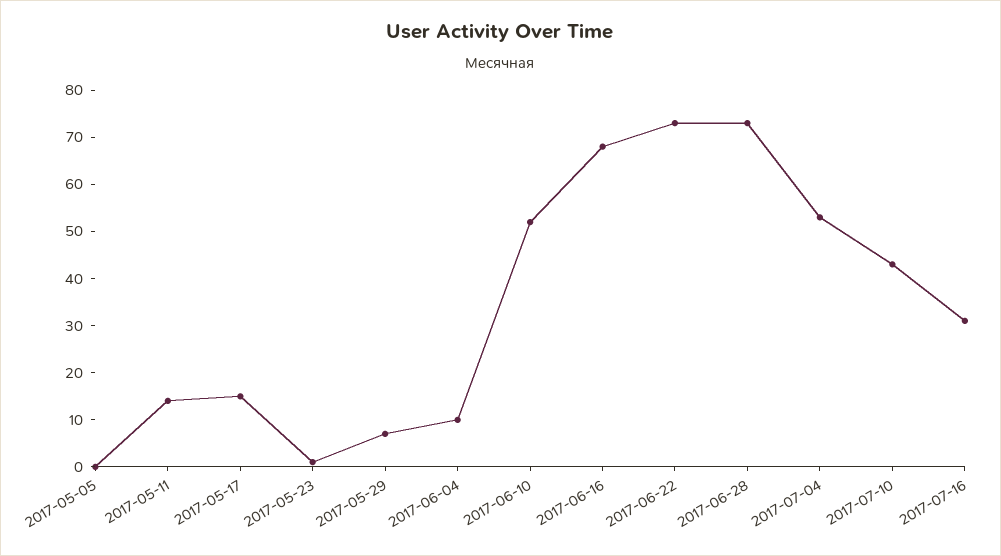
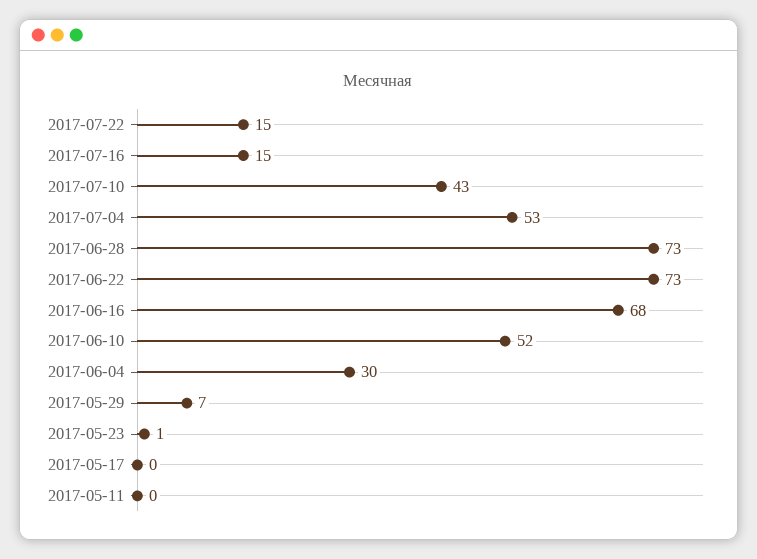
2017-05-05: 0 -> none
2017-05-11: 15 -> 0
2017-05-17: 15 -> 0
2017-06-04: 10 -> 30
2017-07-16: 30 -> 15
2017-07-22: none -> 15

